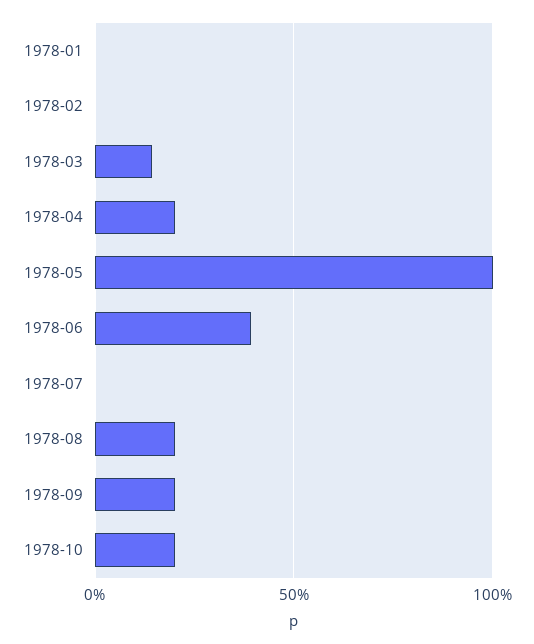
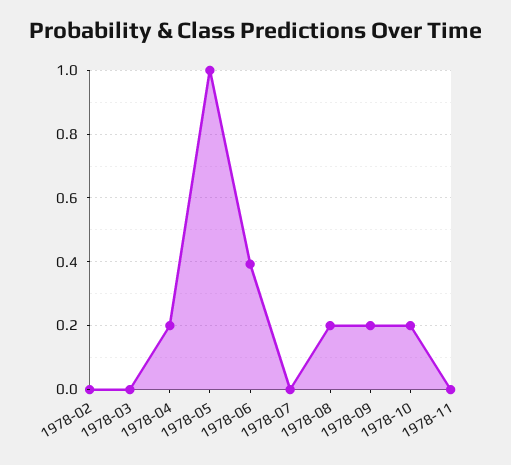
1978-01: 0 -> none
1978-03: 0.15 -> 0
1978-11: none -> 0

